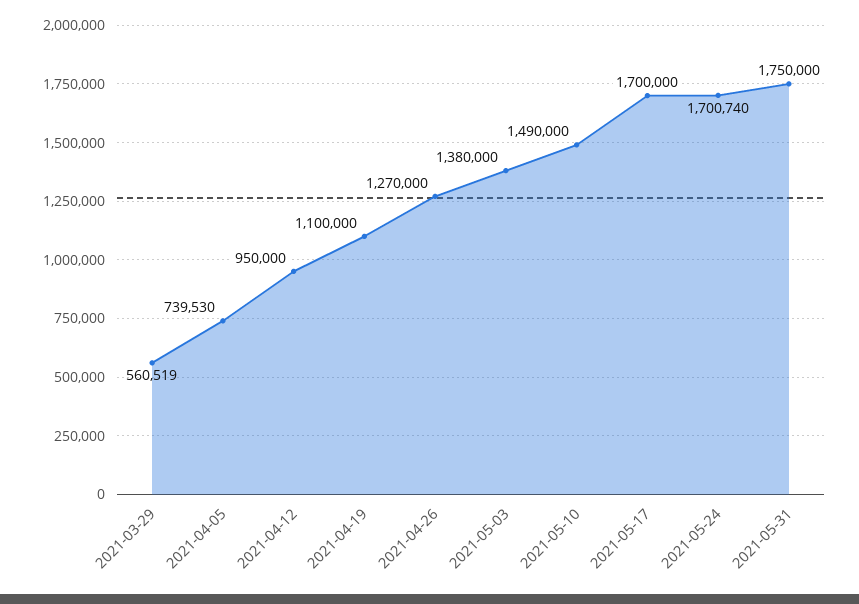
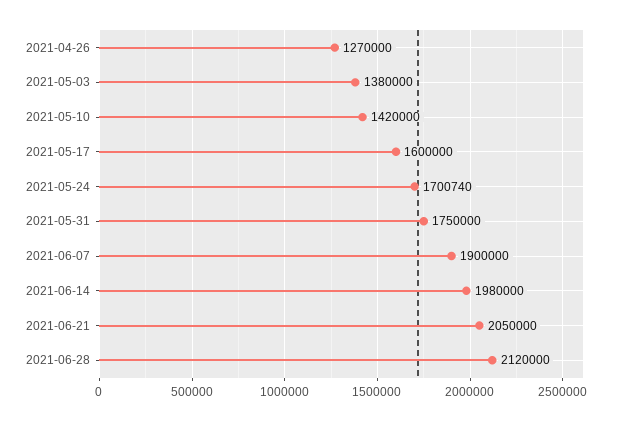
2021-03-29: 560519 -> none
2021-04-05: 739530 -> none
2021-04-12: 950000 -> none
2021-04-19: 1100000 -> none
2021-05-10: 1490000 -> 1420000
2021-05-17: 1700000 -> 1600000
2021-06-07: none -> 1900000
2021-06-14: none -> 1980000
2021-06-21: none -> 2050000
2021-06-28: none -> 2120000

